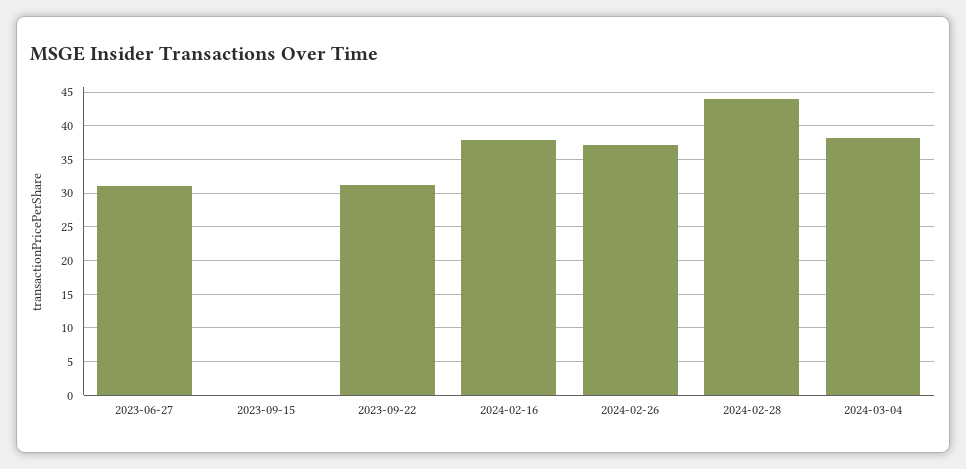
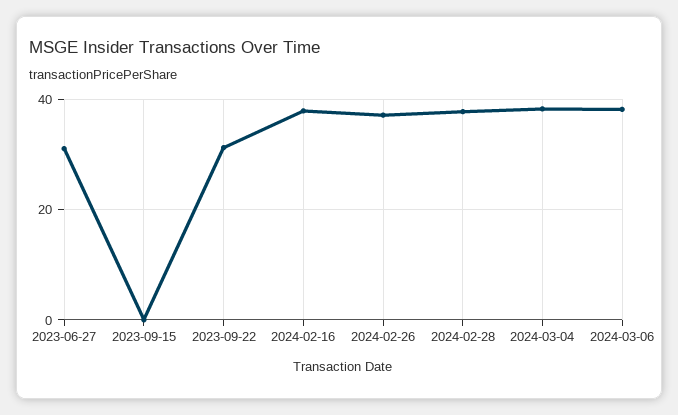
2024-02-28: 44 -> 38
2024-03-06: none -> 38

